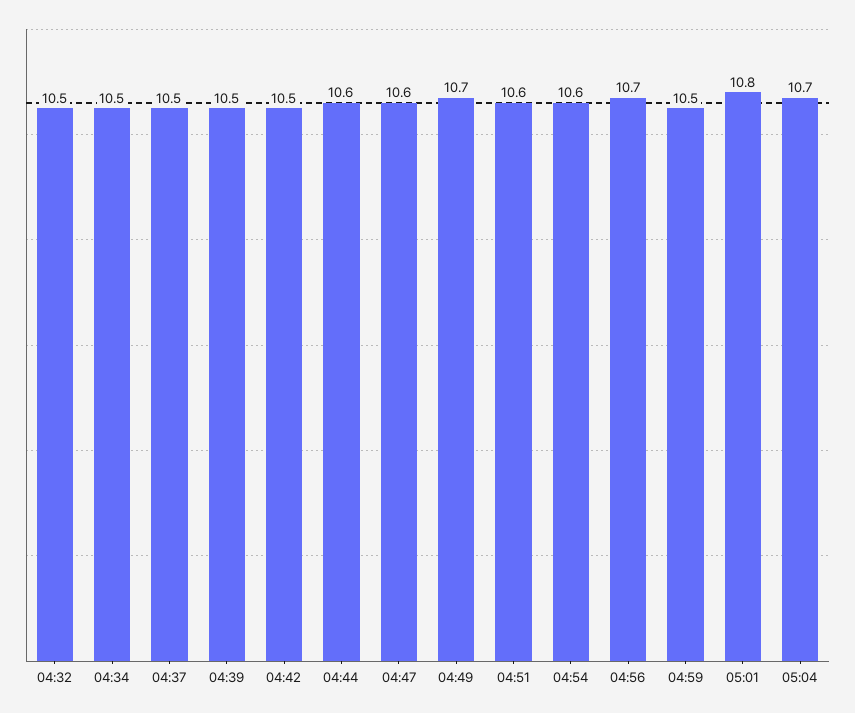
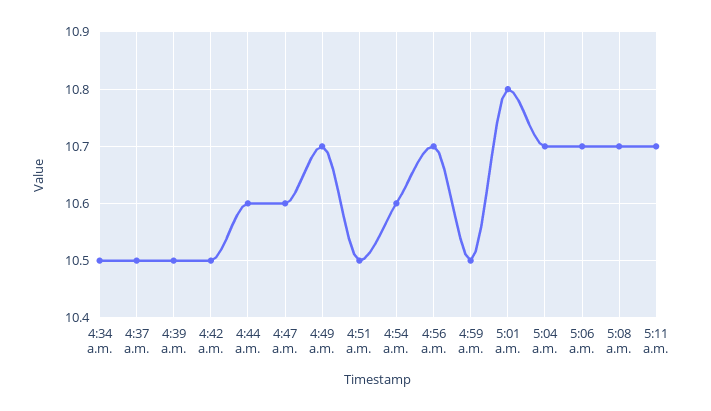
04:32: 10.5 -> none
04:51: 10.6 -> 10.5
5:06 a.m.: none -> 10.7
5:08 a.m.: none -> 10.7
5:11 a.m.: none -> 10.7

